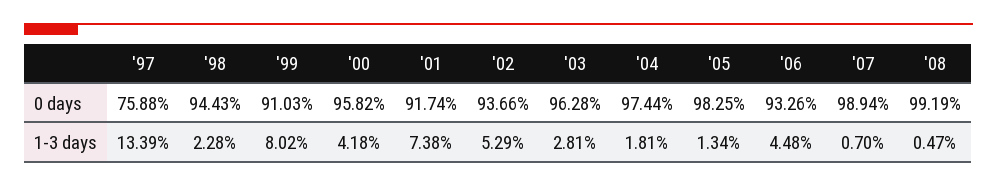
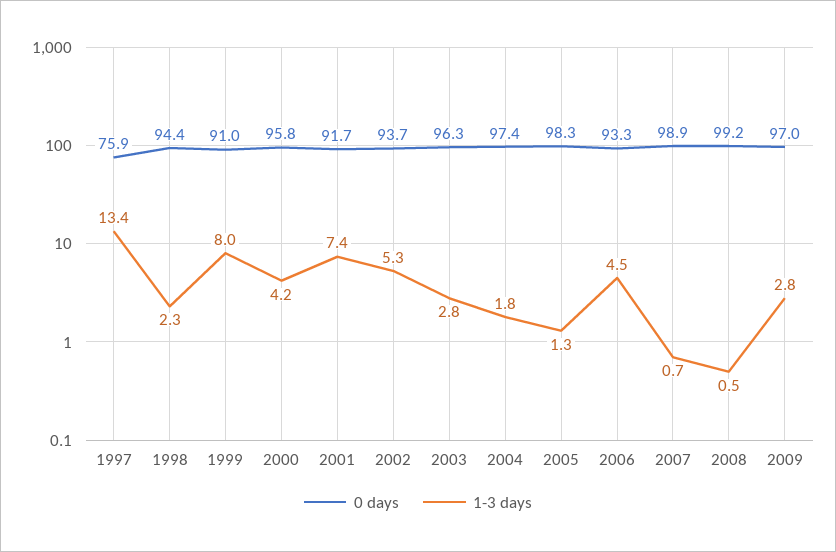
0 days, 2009: none -> 97
1-3 days, 2009: none -> 2.8

